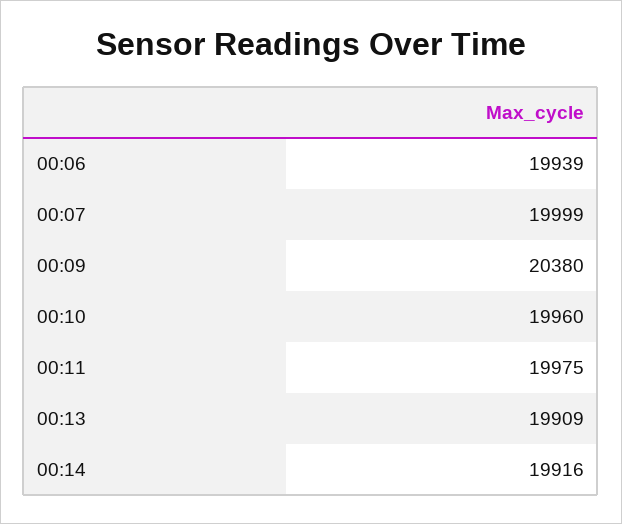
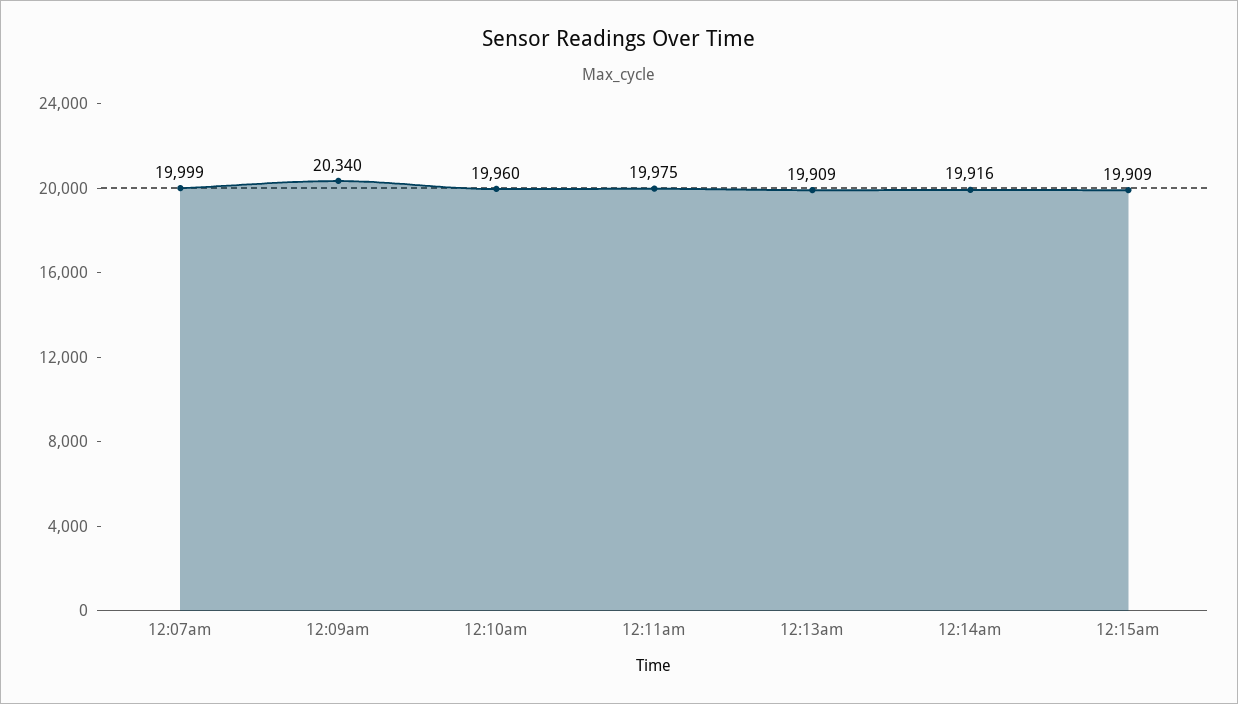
00:06: 19939 -> none
00:09: 20380 -> 20340
12:15am: none -> 19909

